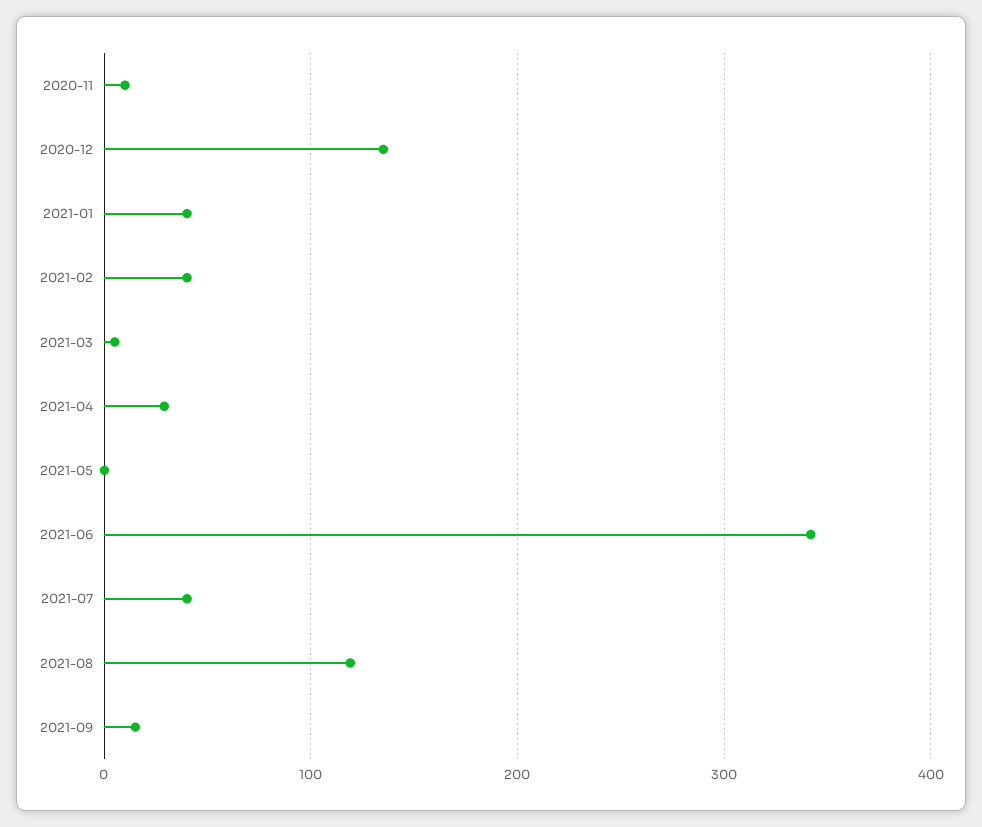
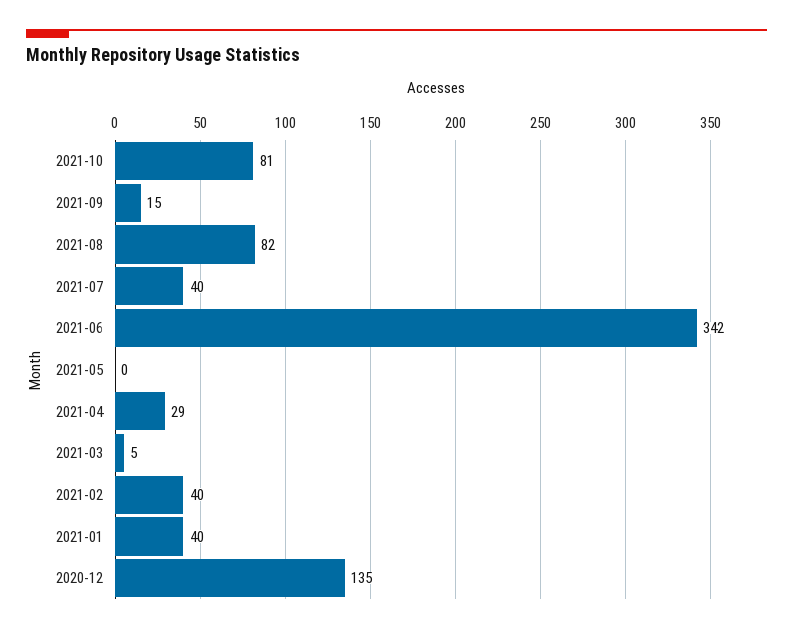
2020-11: 10 -> none
2021-08: 120 -> 82
2021-10: none -> 81

